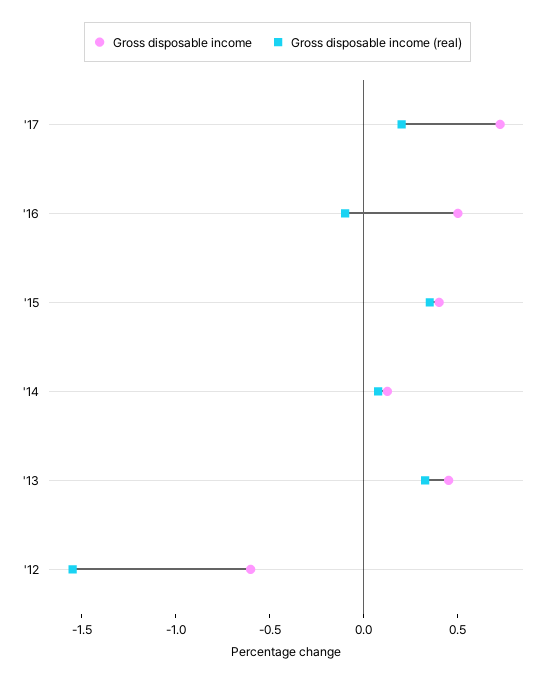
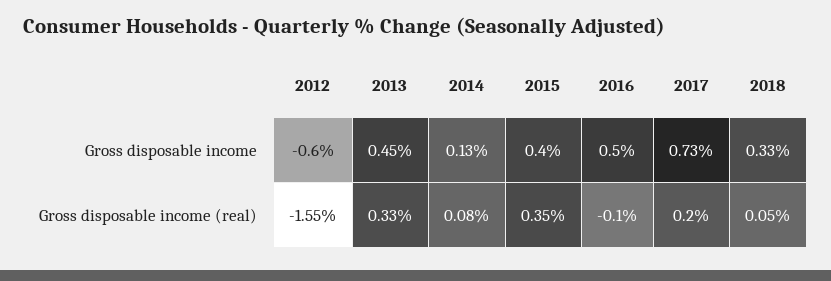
Gross disposable income, 2018: none -> 0.33
Gross disposable income (real), 2018: none -> 0.05

